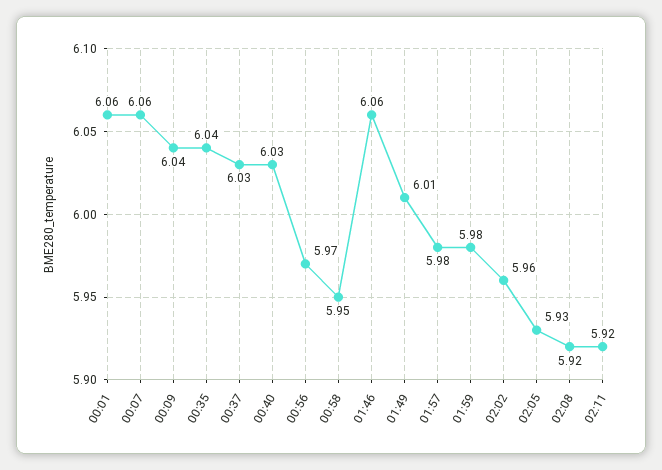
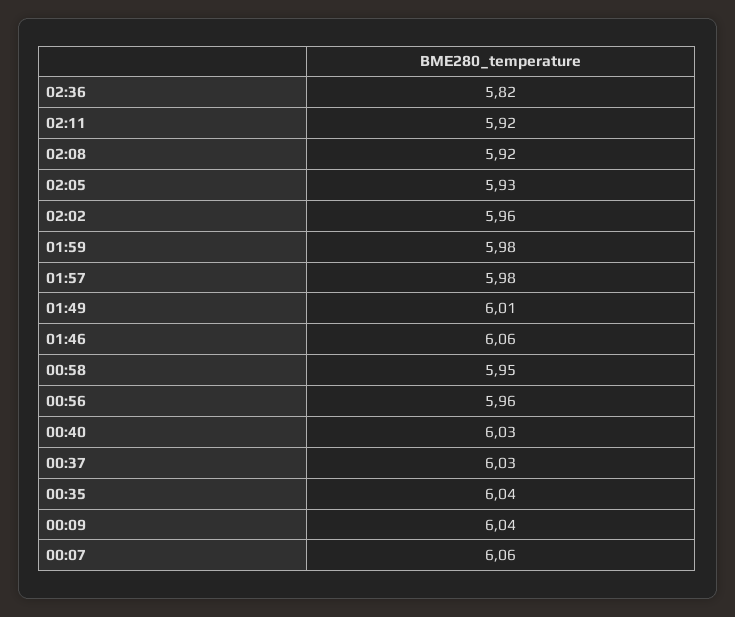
00:01: 6.06 -> none
00:56: 5.97 -> 5.96
02:36: none -> 5.82

